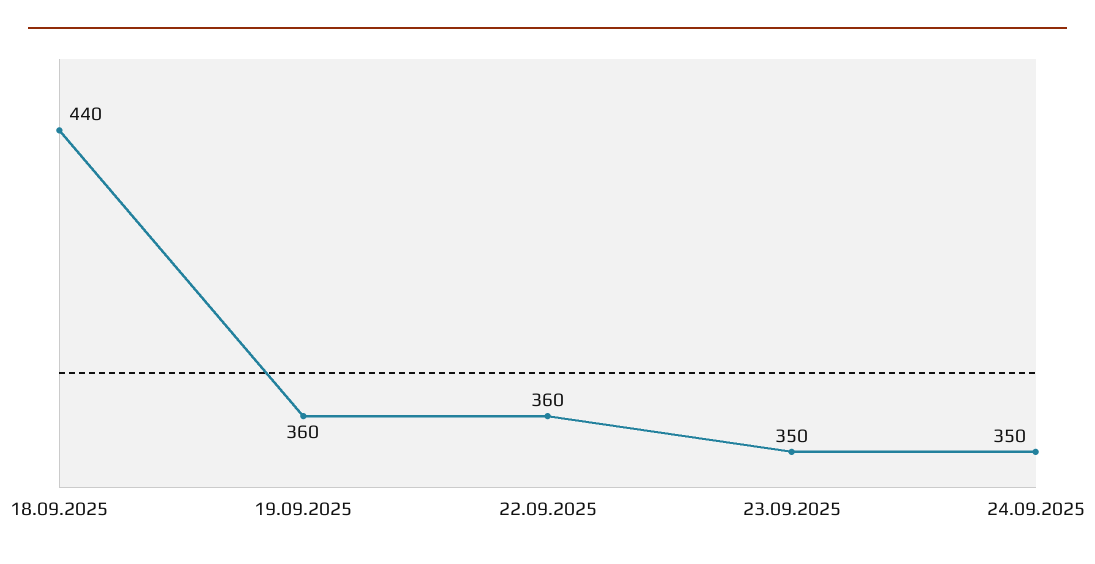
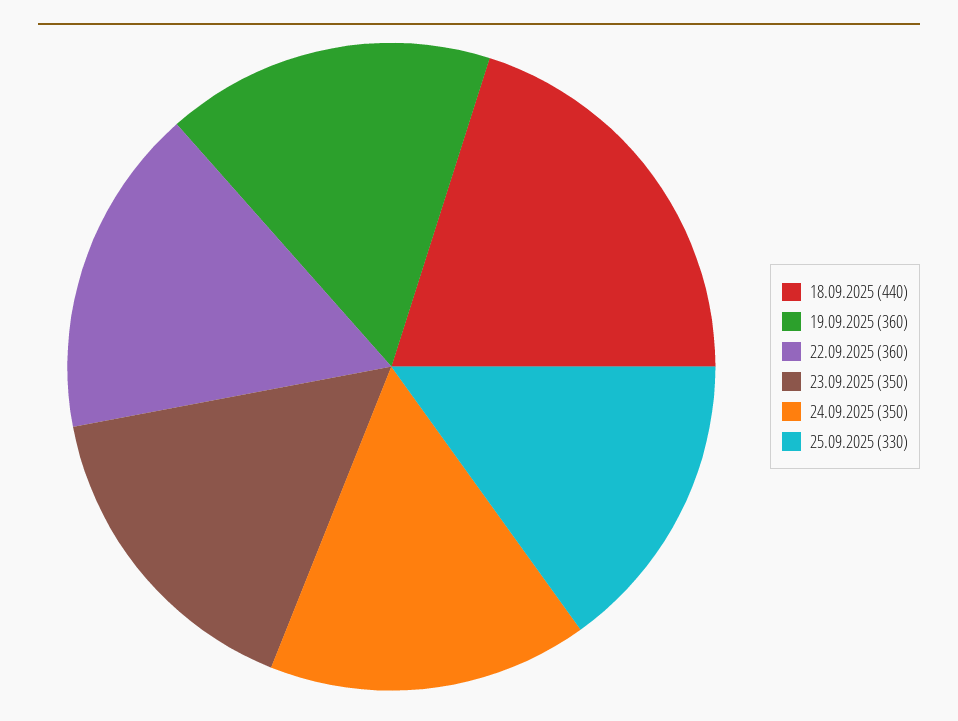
25.09.2025: none -> 330

